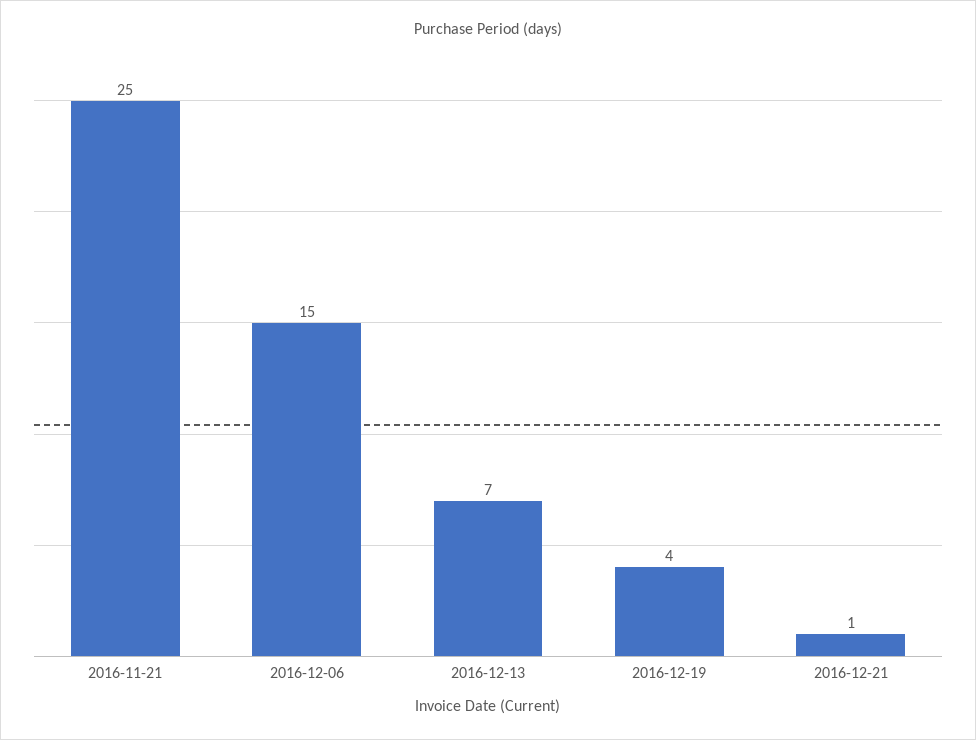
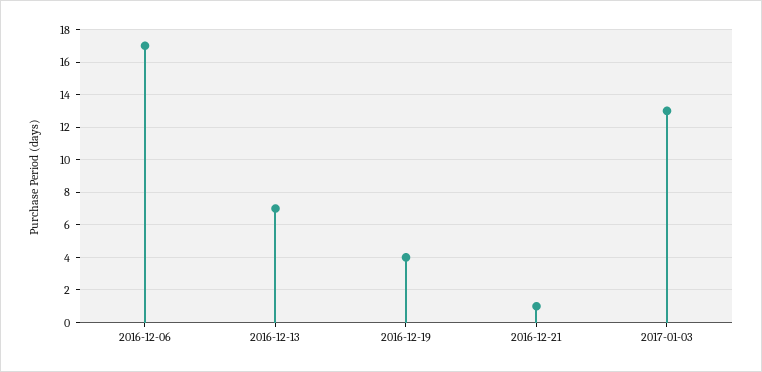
2016-11-21: 25 -> none
2016-12-06: 15 -> 17
2017-01-03: none -> 13

